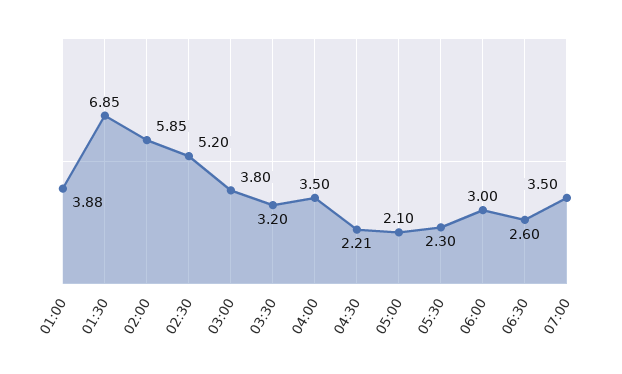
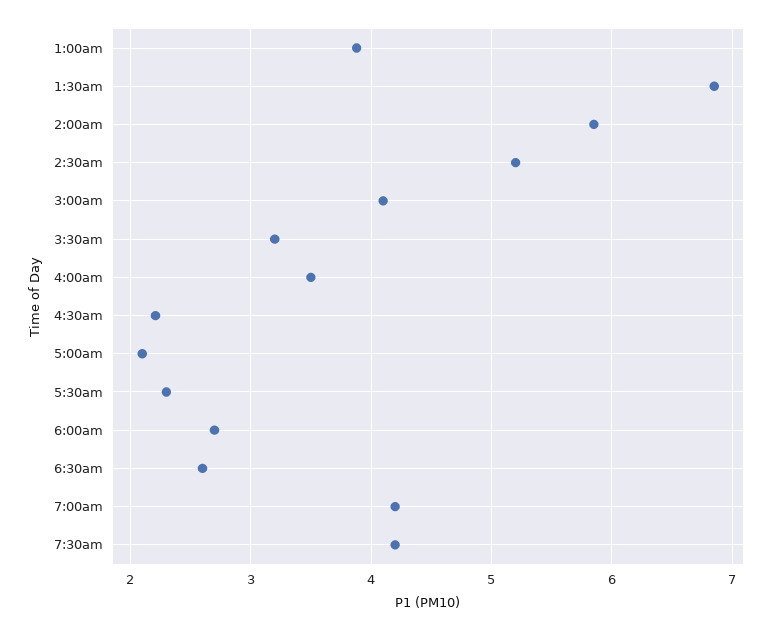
03:00: 3.8 -> 4.1
06:00: 3 -> 2.7
07:00: 3.5 -> 4.2
7:30am: none -> 4.2

